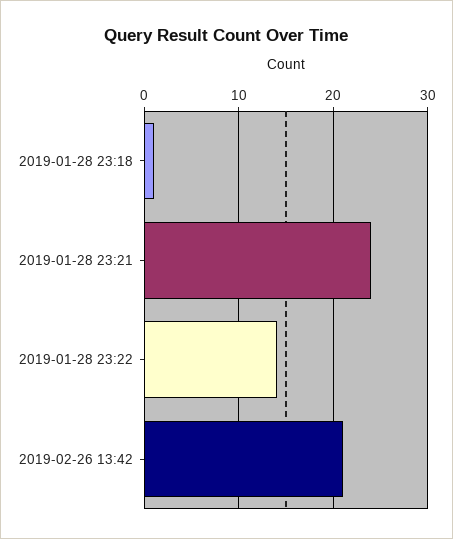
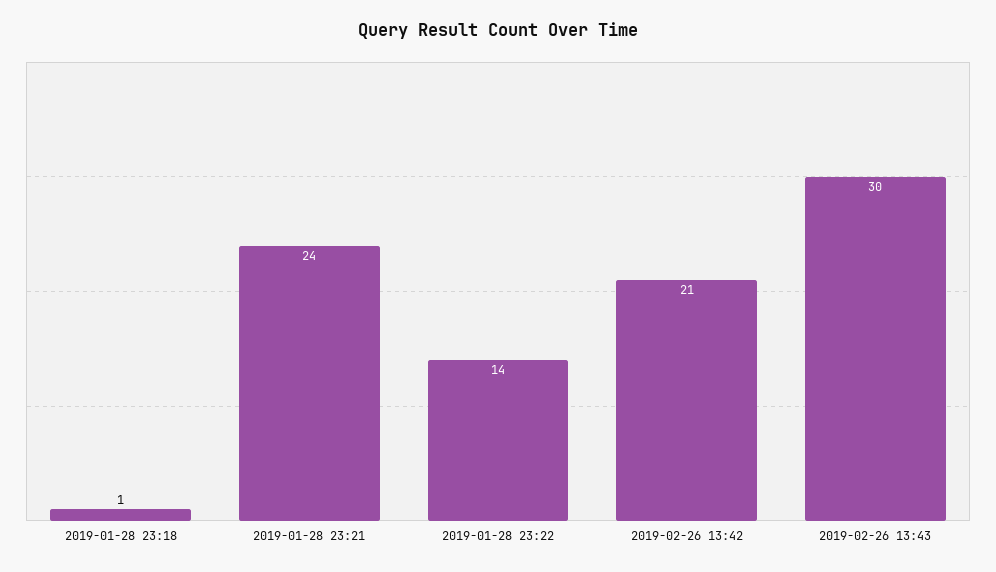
2019-02-26 13:43: none -> 30

